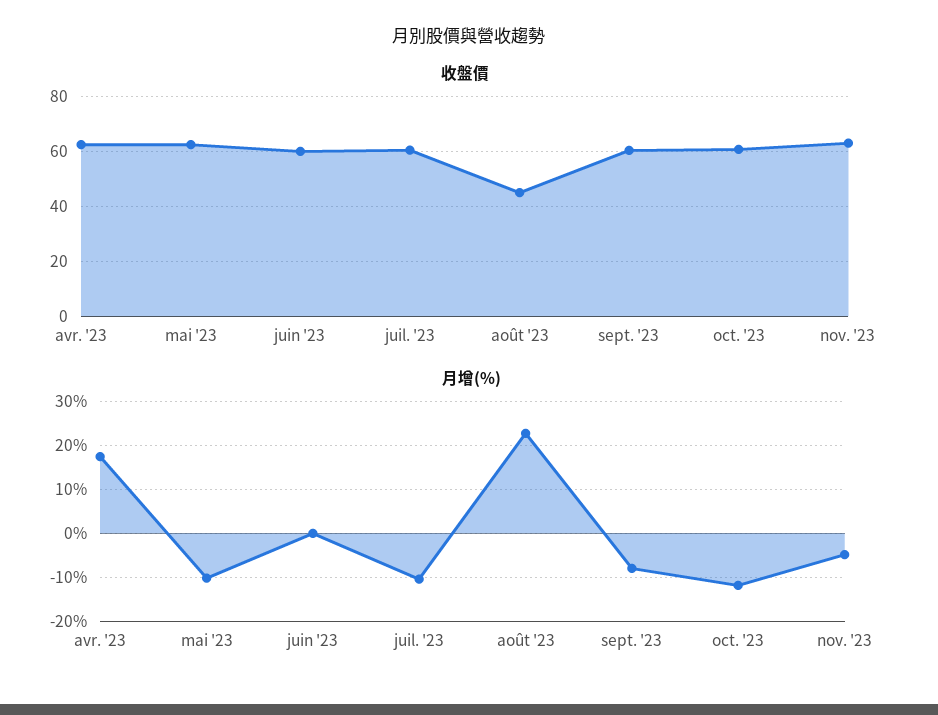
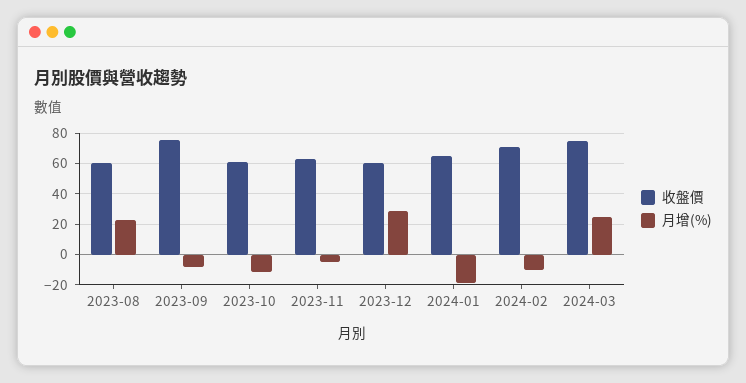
收盤價, avr. '23: 62.5 -> none
收盤價, mai '23: 62.5 -> none
收盤價, juin '23: 60 -> none
收盤價, juil. '23: 60 -> none
收盤價, août '23: 45 -> 60
收盤價, sept. '23: 60 -> 75
月增(%), avr. '23: 18 -> none
月增(%), mai '23: -10 -> none
月增(%), juin '23: 0 -> none
月增(%), juil. '23: -10 -> none
收盤價, 2023-12: none -> 60
月增(%), 2023-12: none -> 30
收盤價, 2024-01: none -> 65
月增(%), 2024-01: none -> -20
收盤價, 2024-02: none -> 70
月增(%), 2024-02: none -> -10
收盤價, 2024-03: none -> 75
月增(%), 2024-03: none -> 25

